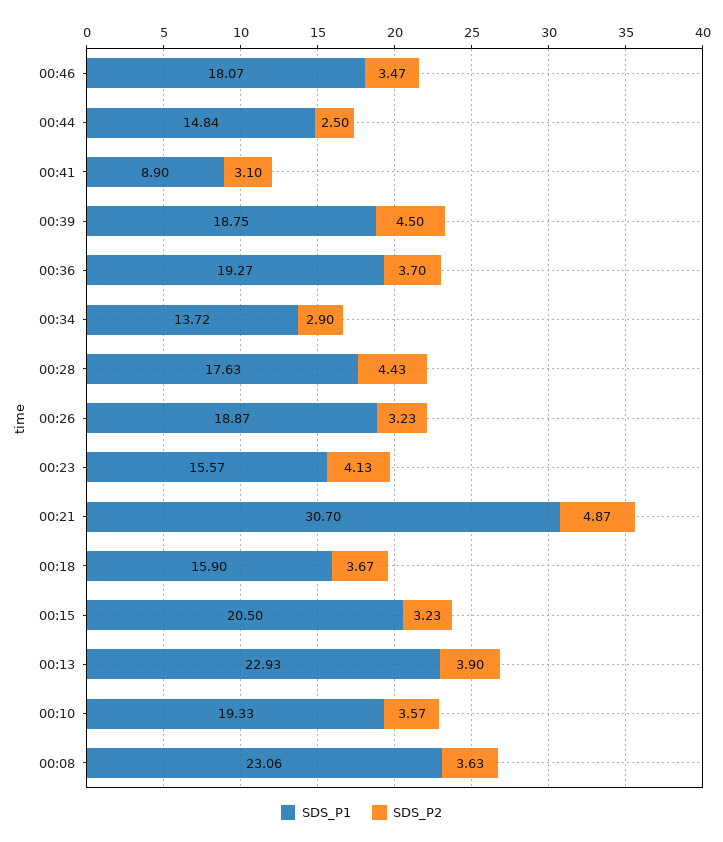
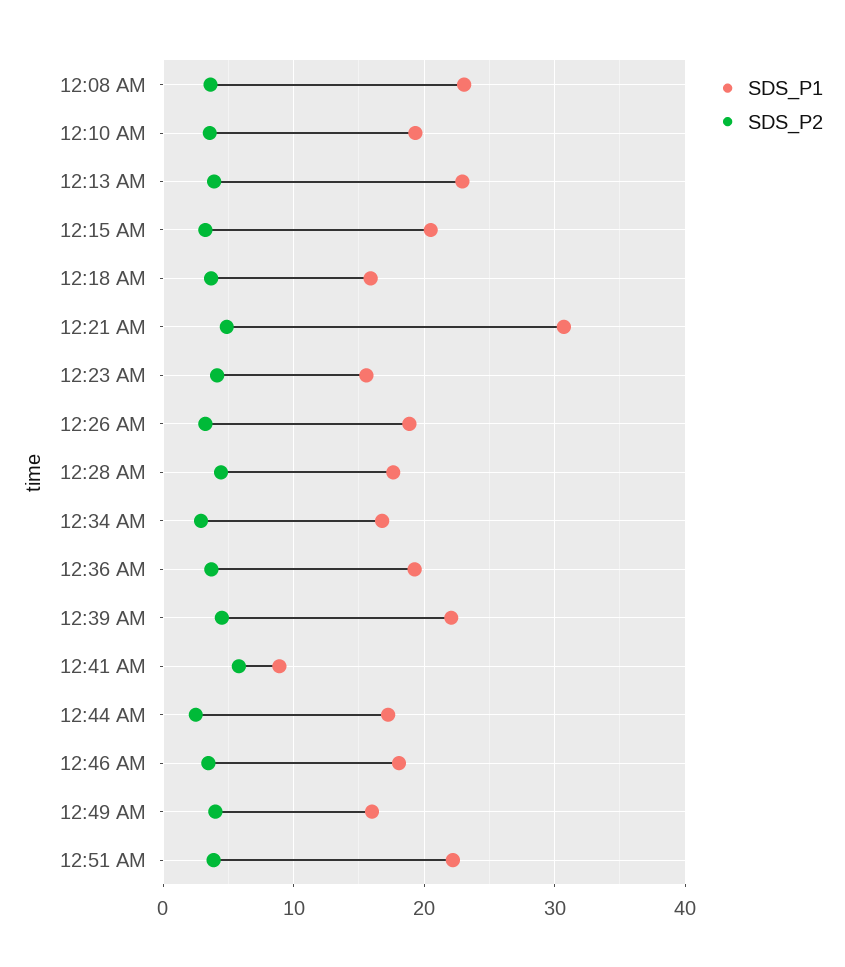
SDS_P1, 00:44: 14.84 -> 17
SDS_P2, 00:41: 3.1 -> 6
SDS_P1, 00:39: 18.75 -> 22
SDS_P1, 00:34: 13.72 -> 17
SDS_P1, 12:49 AM: none -> 16
SDS_P2, 12:49 AM: none -> 4
SDS_P1, 12:51 AM: none -> 22
SDS_P2, 12:51 AM: none -> 4

